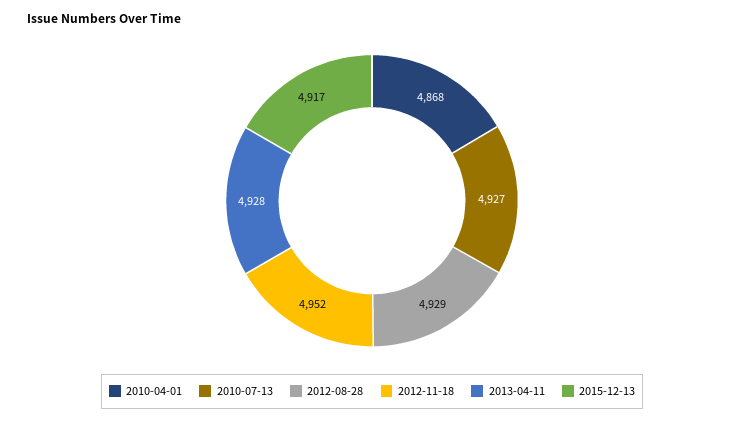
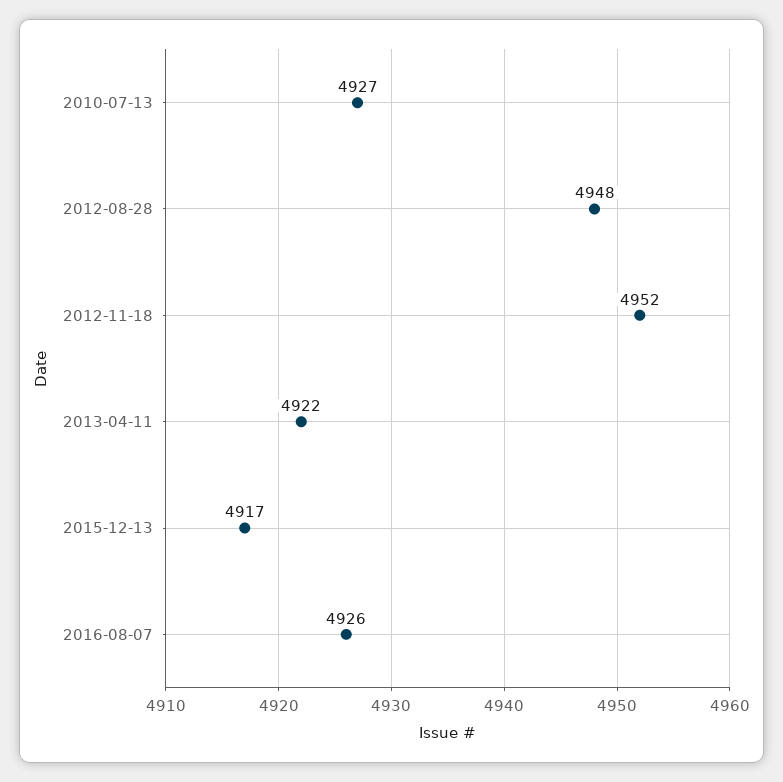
2010-04-01: 4868 -> none
2012-08-28: 4929 -> 4948
2013-04-11: 4928 -> 4922
2016-08-07: none -> 4926

